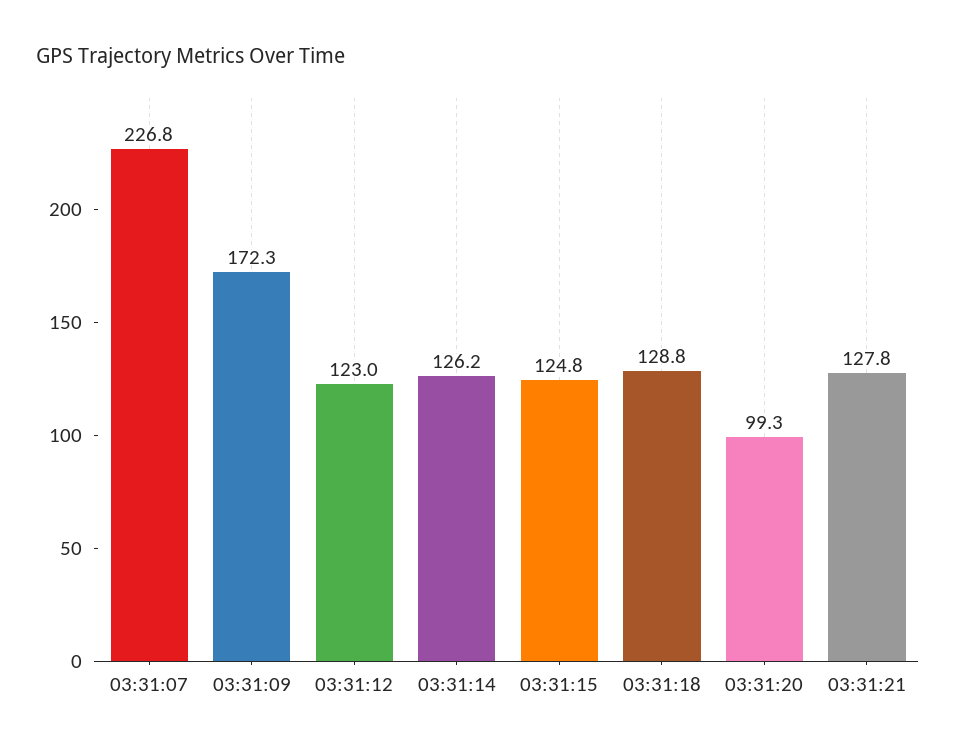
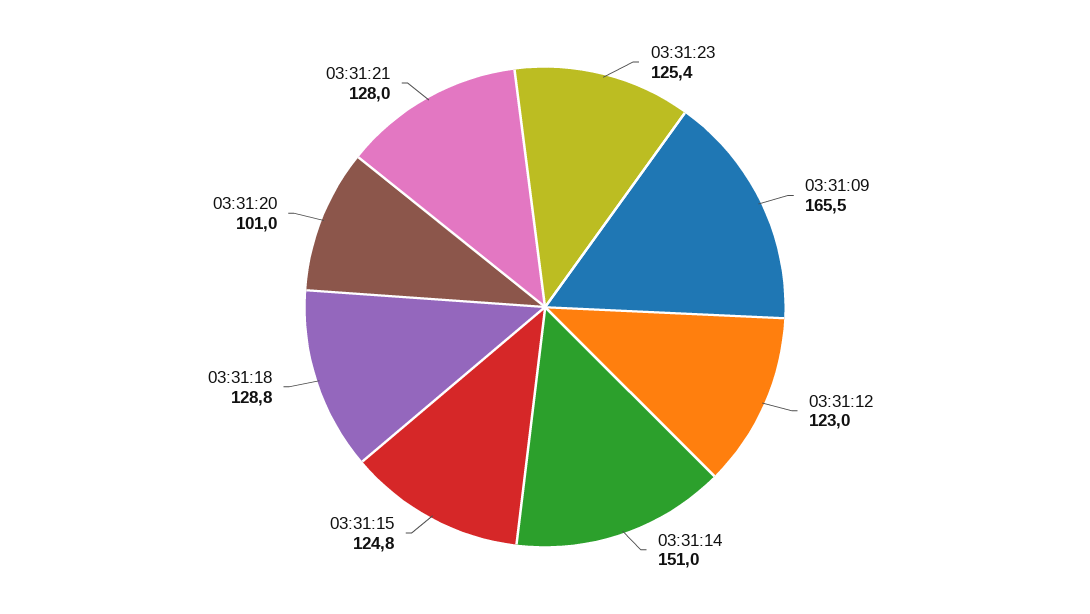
03:31:07: 226.8 -> none
03:31:09: 172.3 -> 165.5
03:31:14: 126.2 -> 151
03:31:20: 99.3 -> 101
03:31:21: 127.8 -> 128
03:31:23: none -> 125.4

